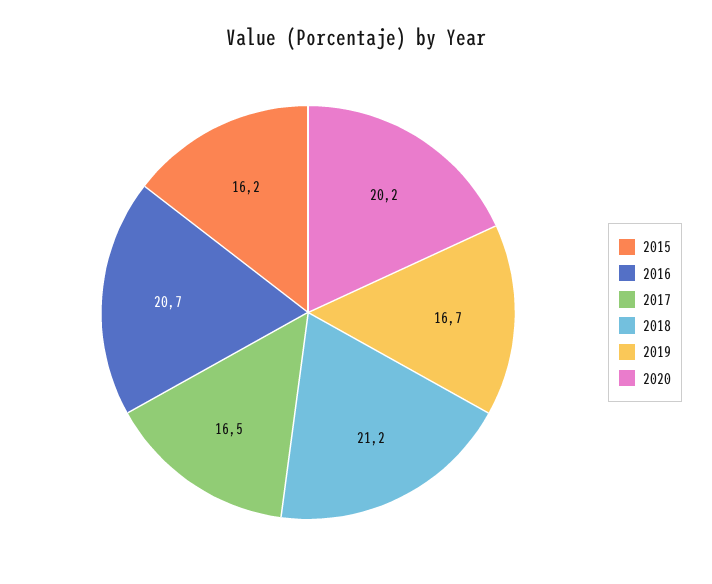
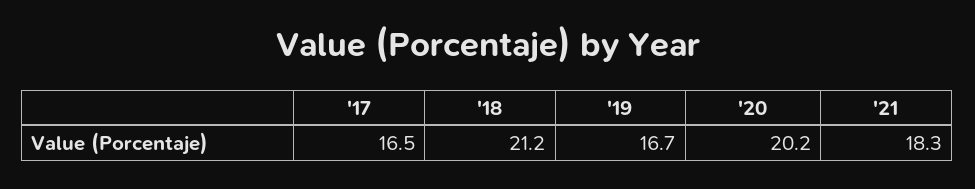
2015: 16.2 -> none
2016: 20.7 -> none
'21: none -> 18.3

